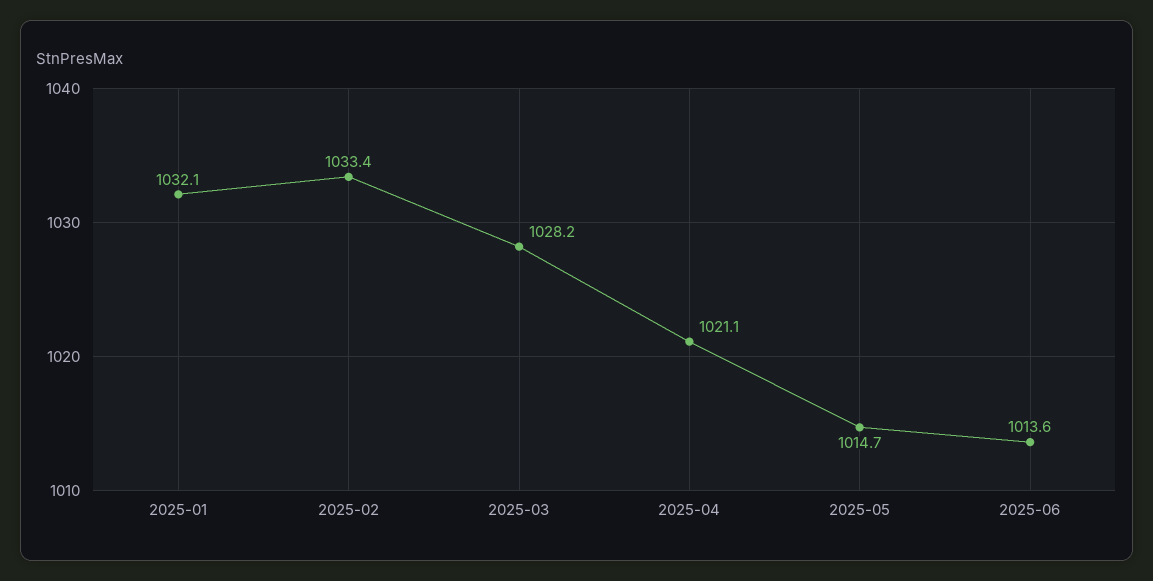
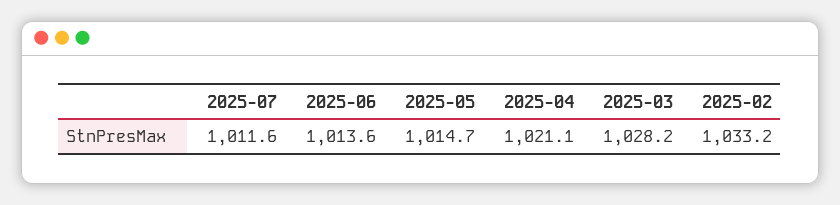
2025-01: 1032.1 -> none
2025-02: 1033.4 -> 1033.2
2025-07: none -> 1011.6

